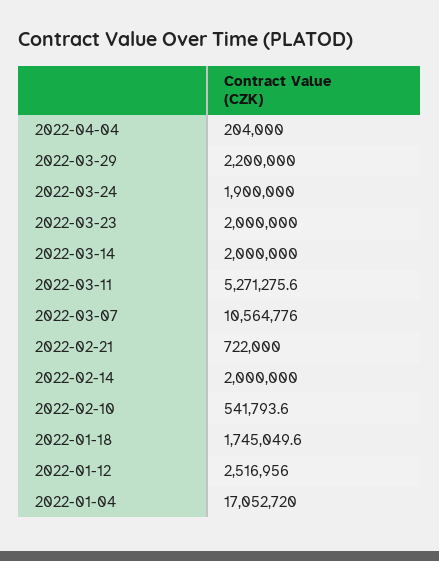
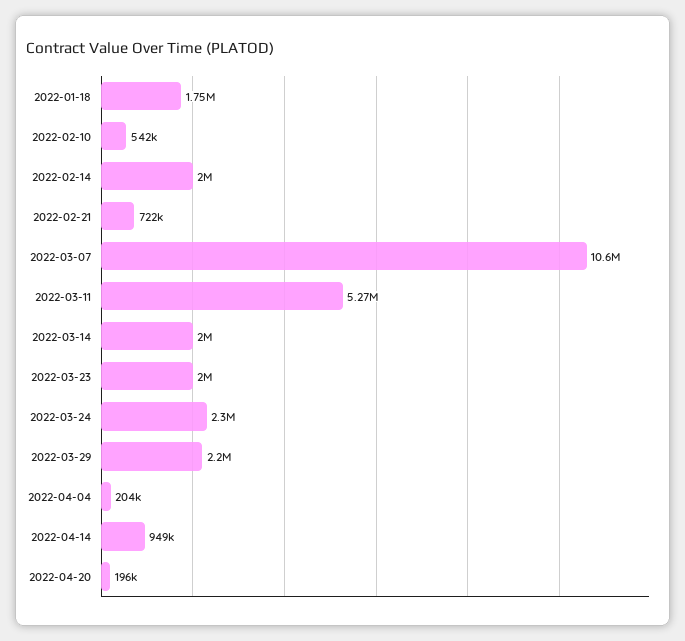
2022-03-24: 1900000 -> 2300000
2022-01-12: 2516956 -> none
2022-01-04: 17052720 -> none
2022-04-14: none -> 949000
2022-04-20: none -> 196000

